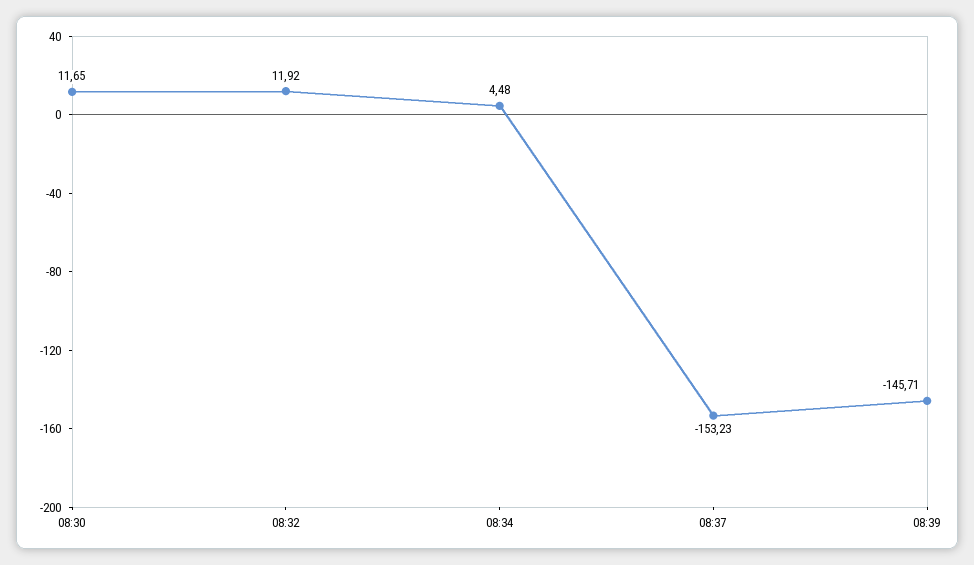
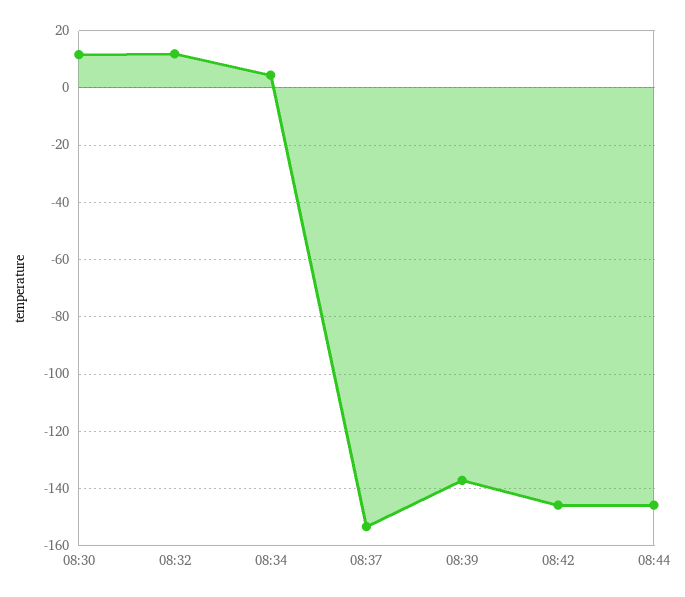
08:39: -145.71 -> -137.5
08:42: none -> -145
08:44: none -> -145

